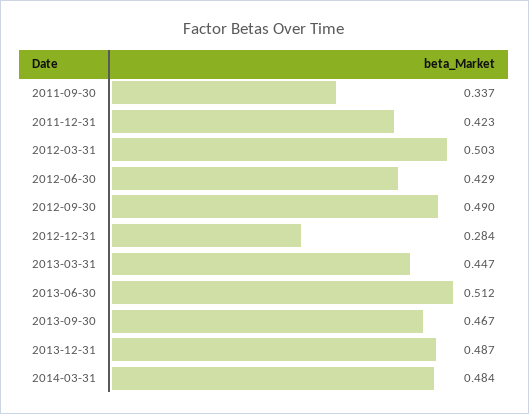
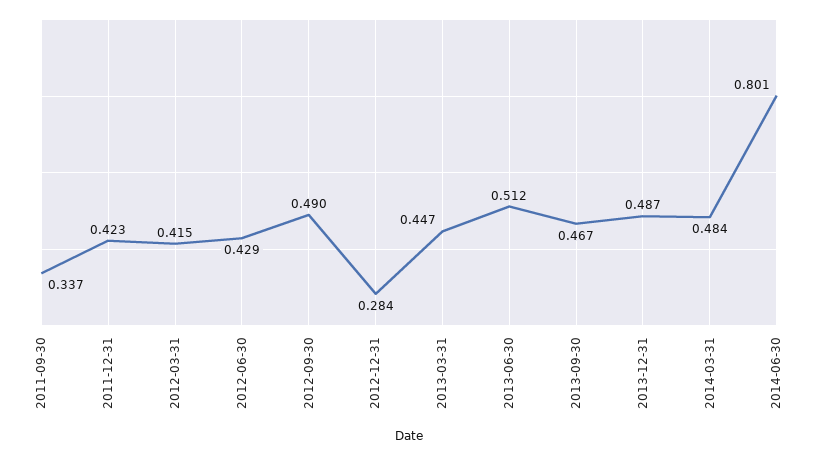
2012-03-31: 0.503 -> 0.415
2014-06-30: none -> 0.801

